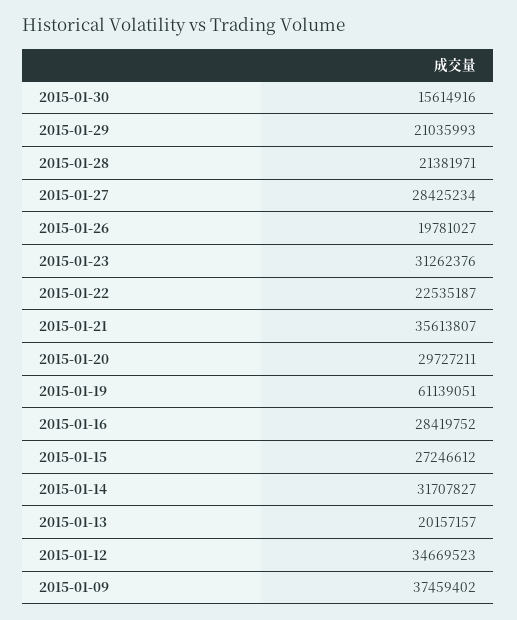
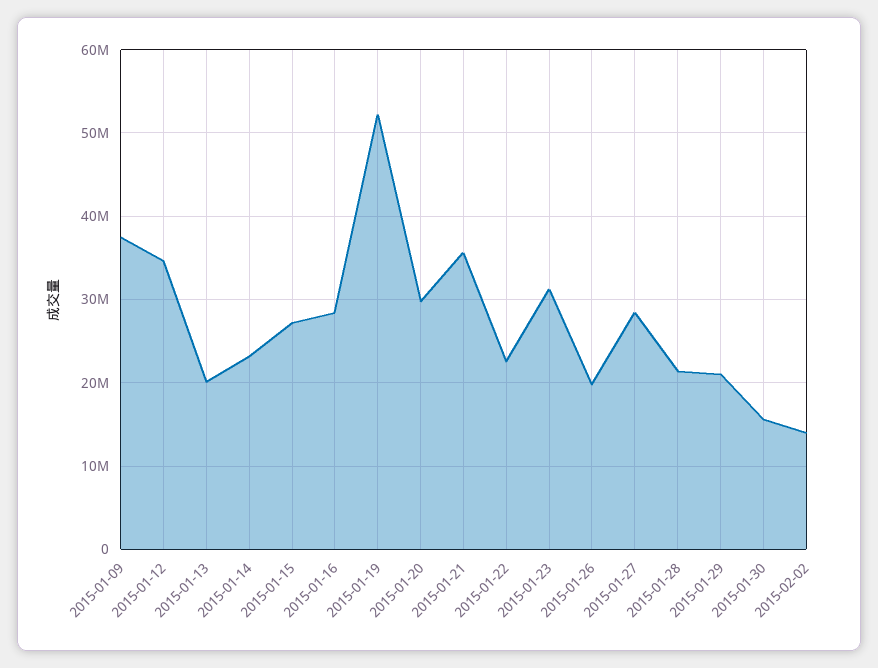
2015-01-19: 61139051 -> 52000000
2015-01-14: 31707827 -> 23000000
2015-02-02: none -> 14000000

